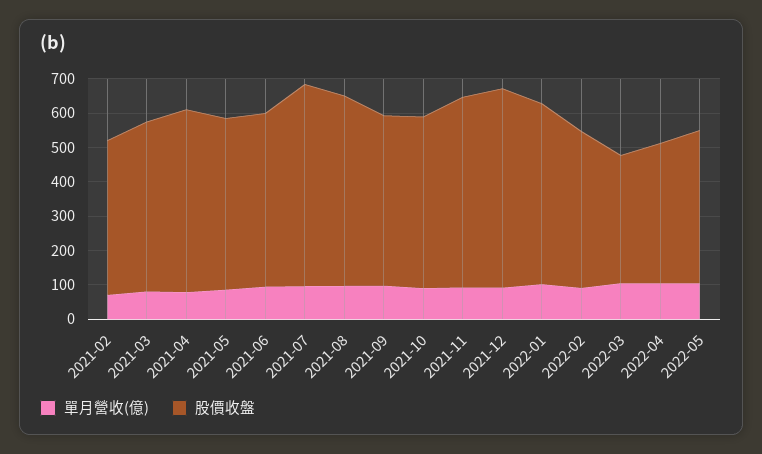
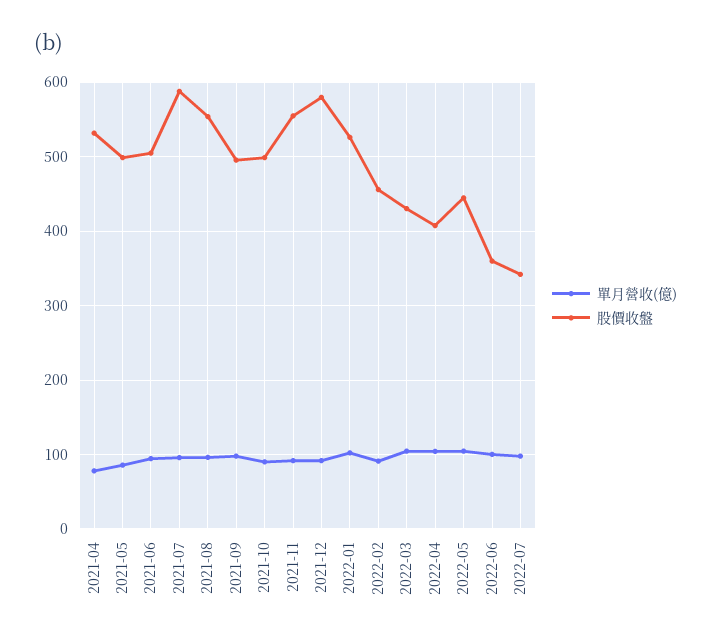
單月營收(億), 2021-02: 75 -> none
股價收盤, 2021-02: 450 -> none
單月營收(億), 2021-03: 75 -> none
股價收盤, 2021-03: 500 -> none
股價收盤, 2022-03: 375 -> 430
單月營收(億), 2022-06: none -> 100
股價收盤, 2022-06: none -> 360
單月營收(億), 2022-07: none -> 100
股價收盤, 2022-07: none -> 340

